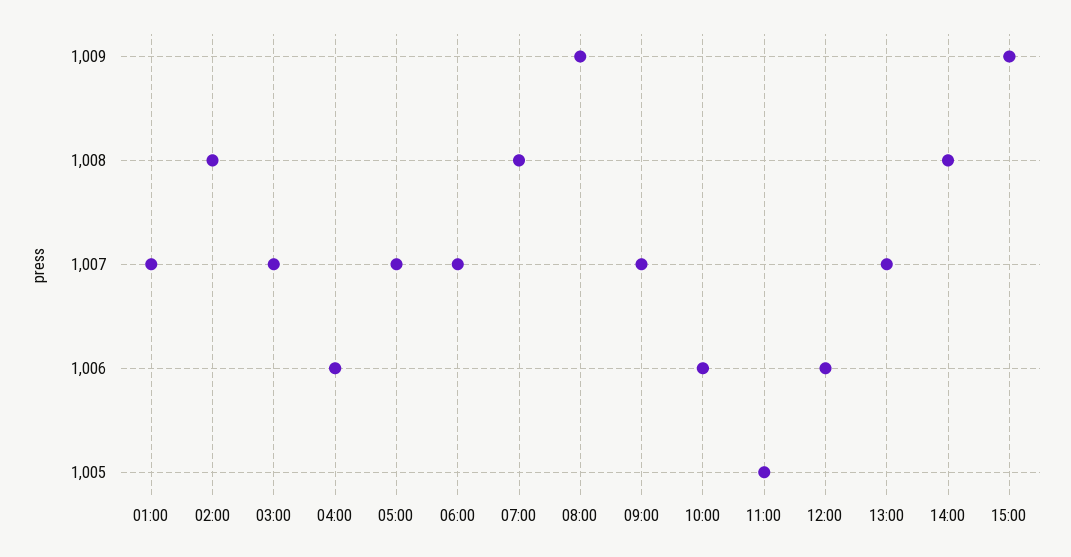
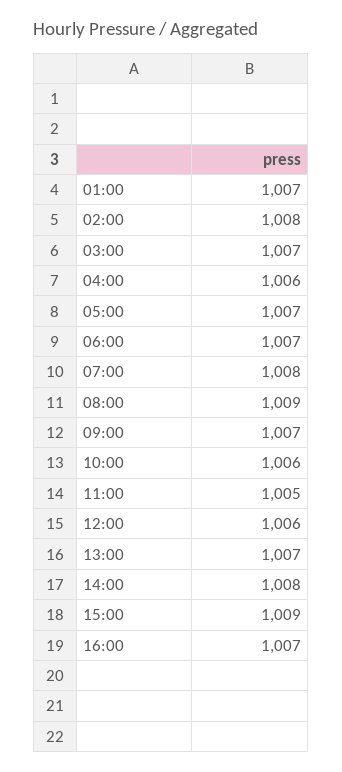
16:00: none -> 1007

